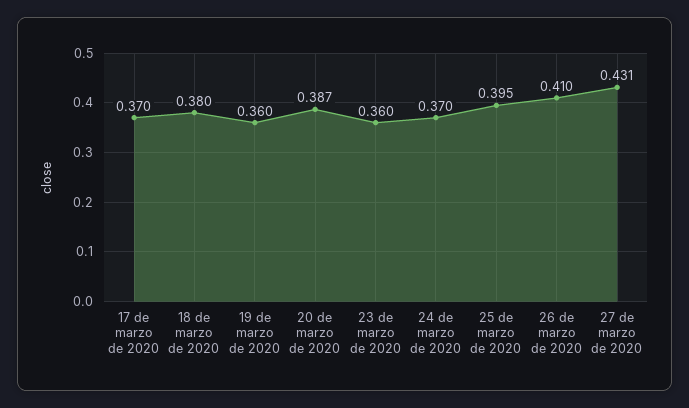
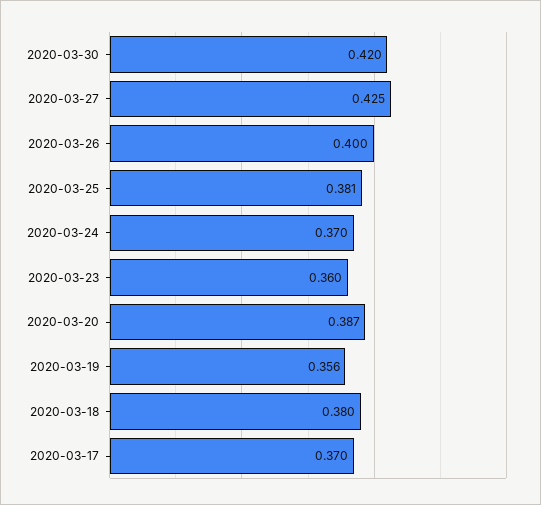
19 de marzo de 2020: 0.36 -> 0.356
25 de marzo de 2020: 0.395 -> 0.381
26 de marzo de 2020: 0.41 -> 0.4
27 de marzo de 2020: 0.431 -> 0.425
2020-03-30: none -> 0.42

